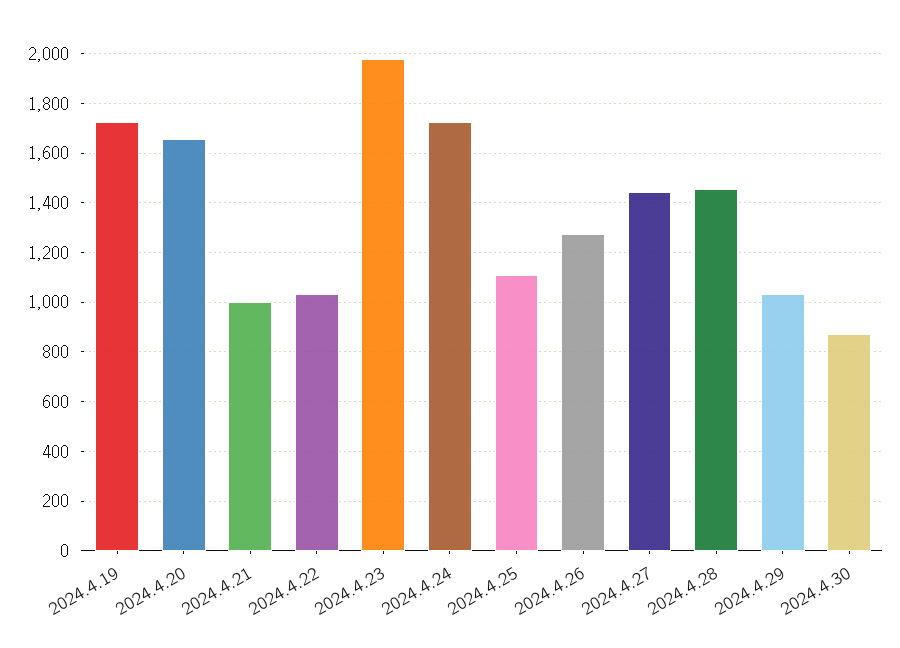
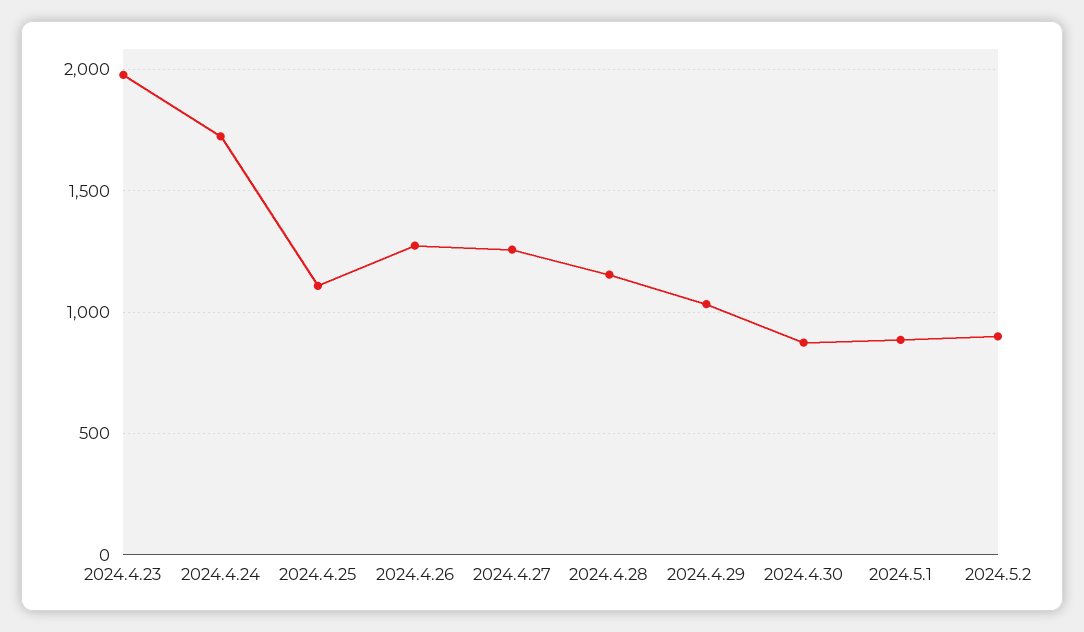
2024.4.19: 1725 -> none
2024.4.20: 1650 -> none
2024.4.21: 1000 -> none
2024.4.22: 1025 -> none
2024.4.27: 1450 -> 1250
2024.4.28: 1450 -> 1150
2024.5.1: none -> 900
2024.5.2: none -> 900

